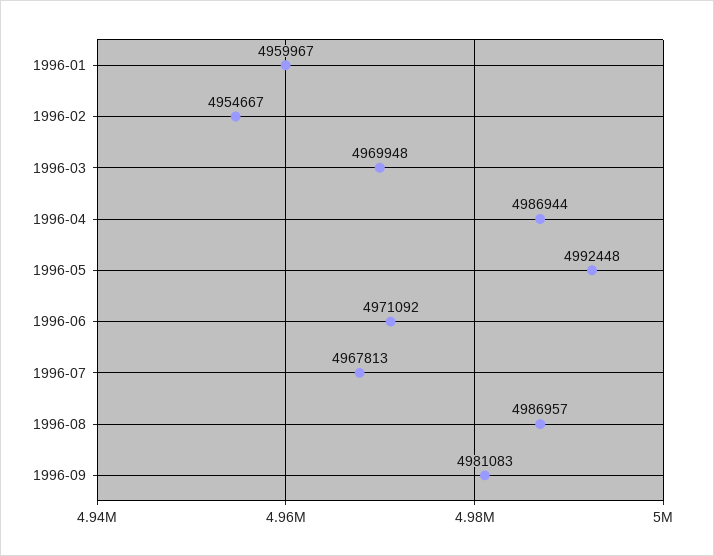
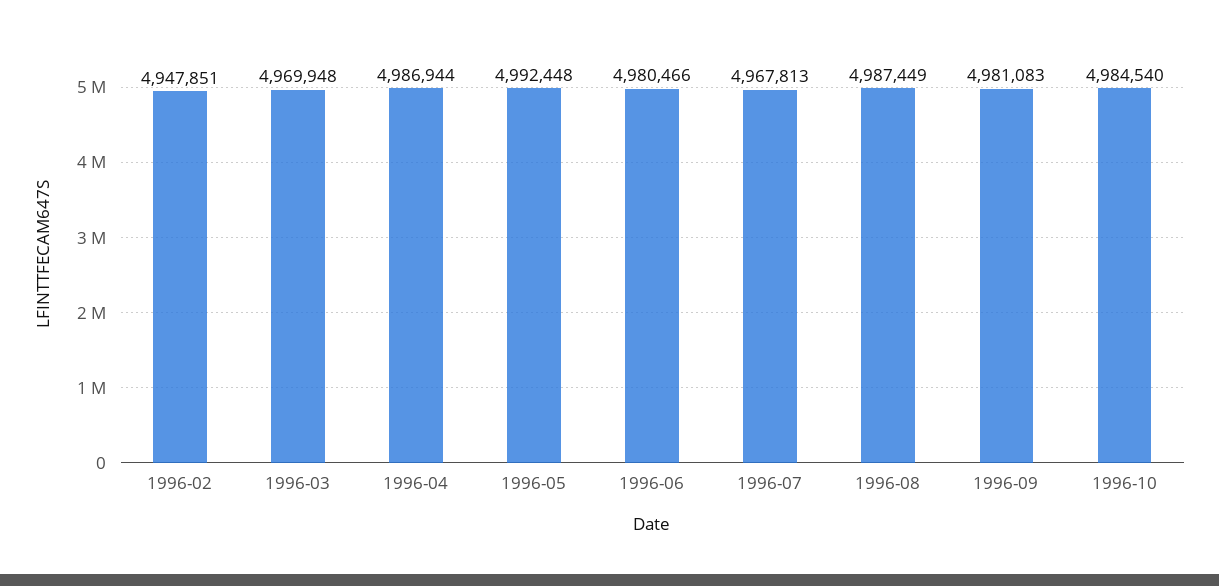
1996-01: 4959967 -> none
1996-02: 4954667 -> 4947851
1996-06: 4971092 -> 4980466
1996-08: 4986957 -> 4987449
1996-10: none -> 4984540

